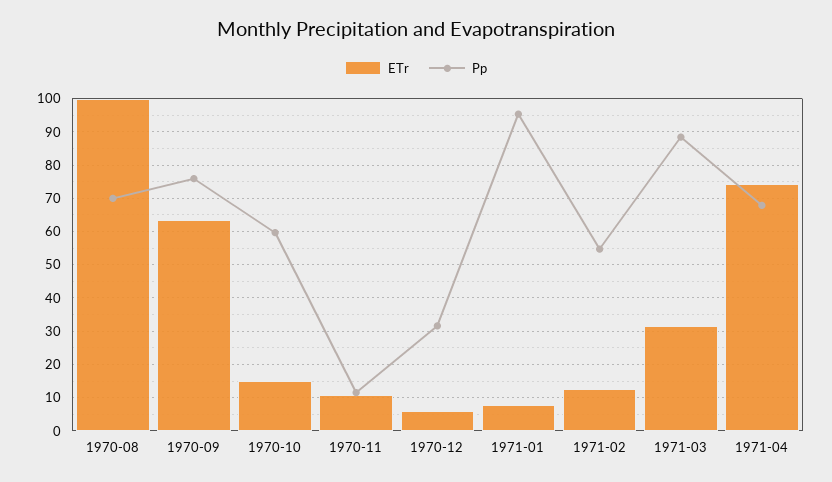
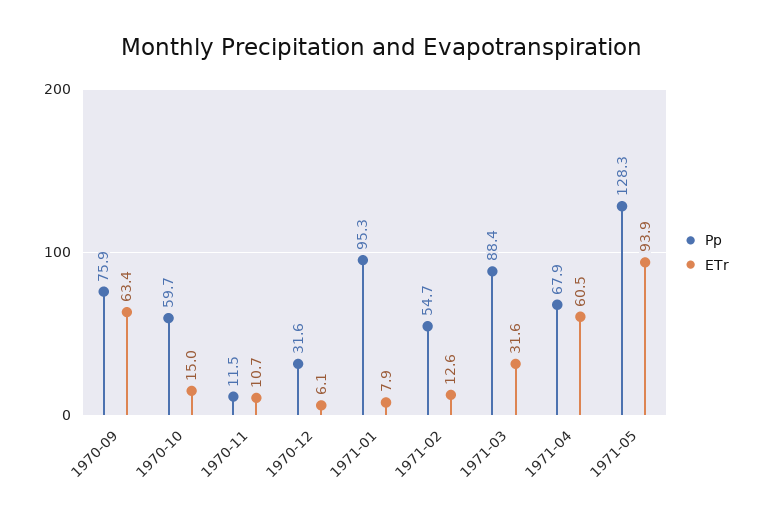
ETr, 1970-08: 100 -> none
Pp, 1970-08: 70 -> none
ETr, 1971-04: 74 -> 60.5
Pp, 1971-05: none -> 128.3
ETr, 1971-05: none -> 93.9

